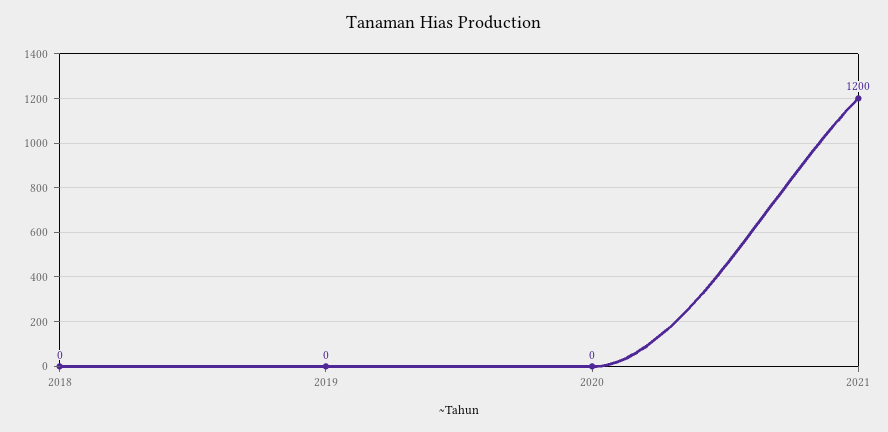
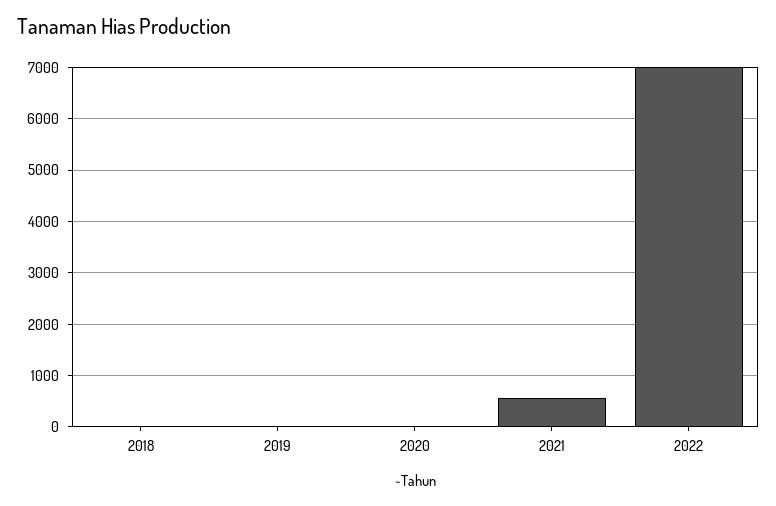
2021: 1200 -> 600
2022: none -> 7000

